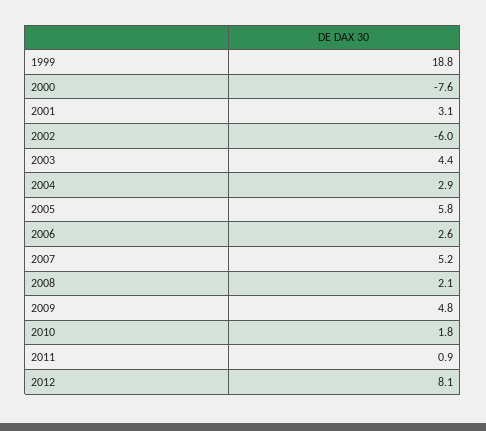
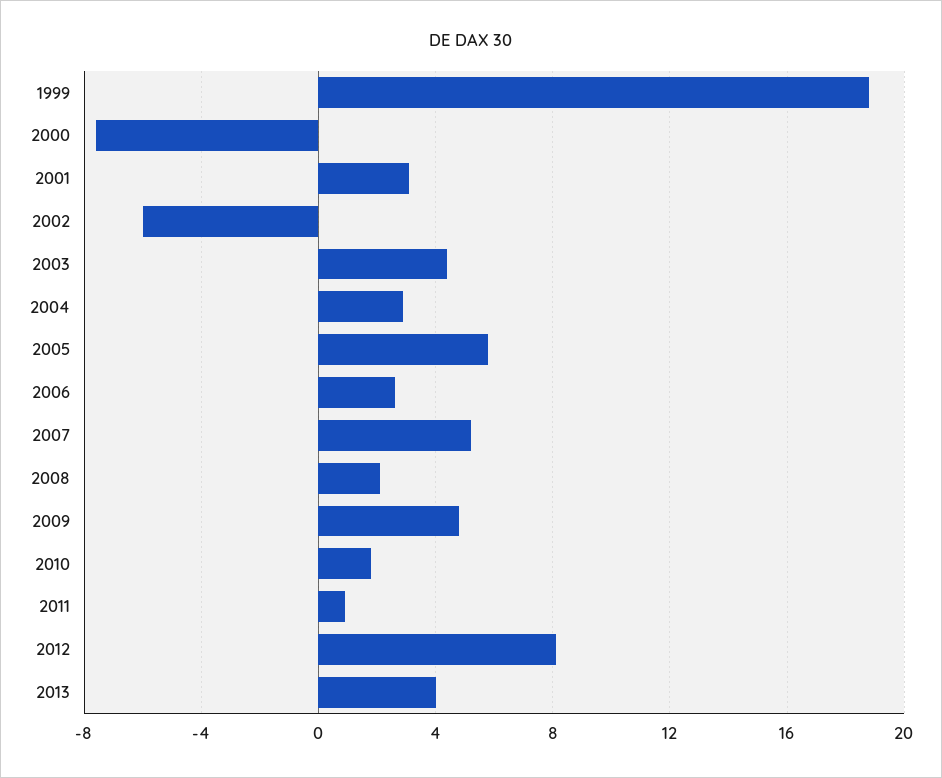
2013: none -> 4

